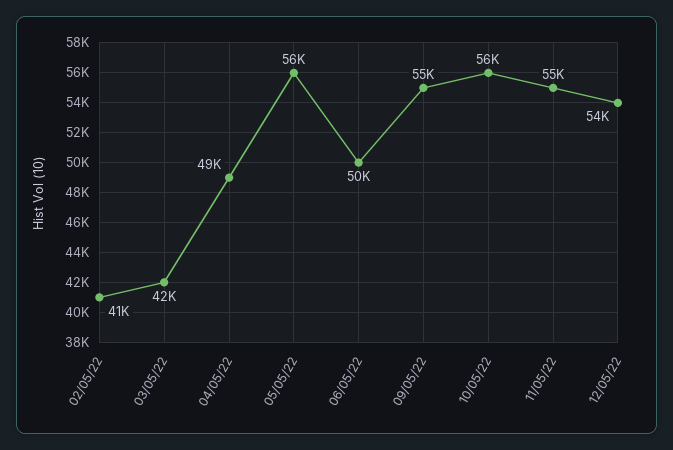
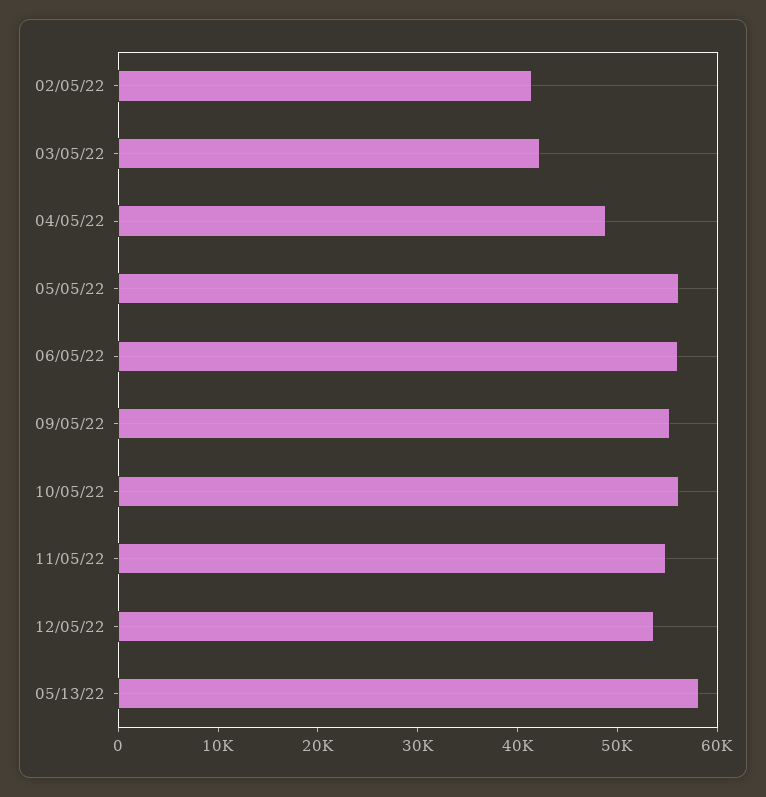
06/05/22: 50000 -> 56000
05/13/22: none -> 58000

